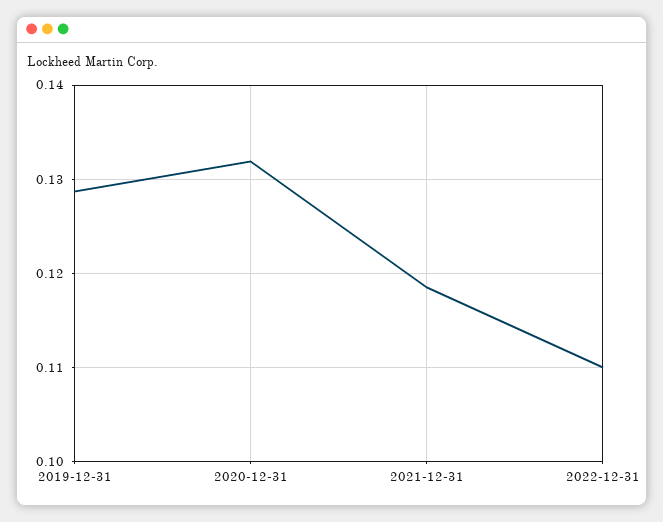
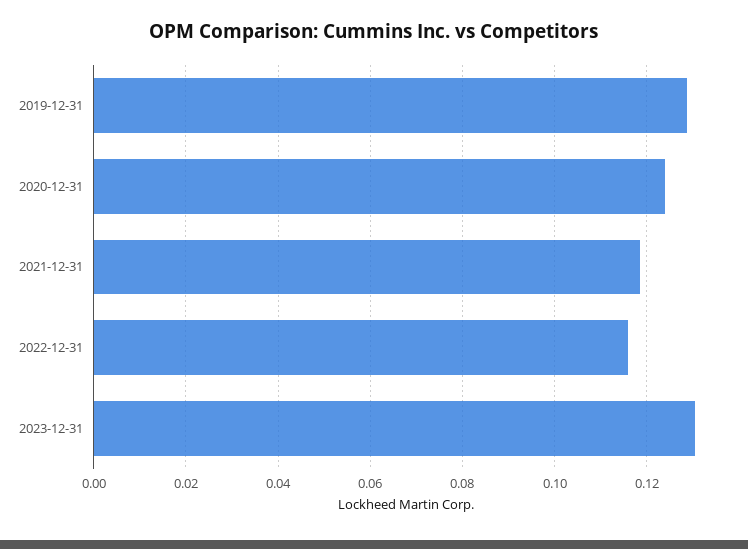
2020-12-31: 0.132 -> 0.124
2022-12-31: 0.11 -> 0.116
2023-12-31: none -> 0.13

